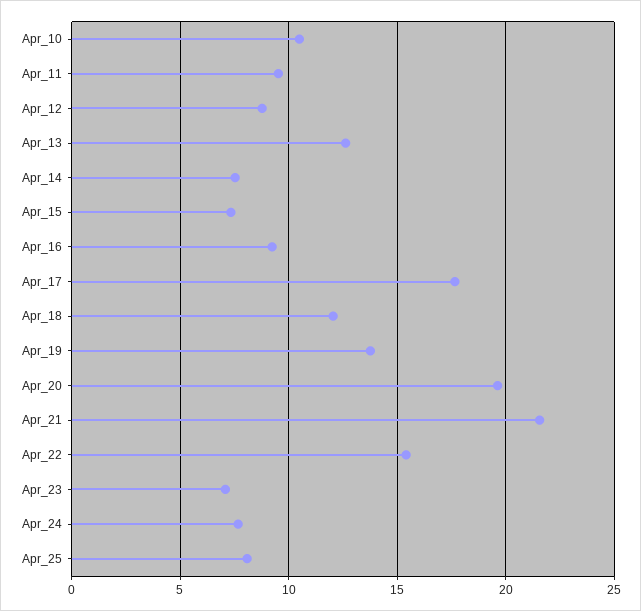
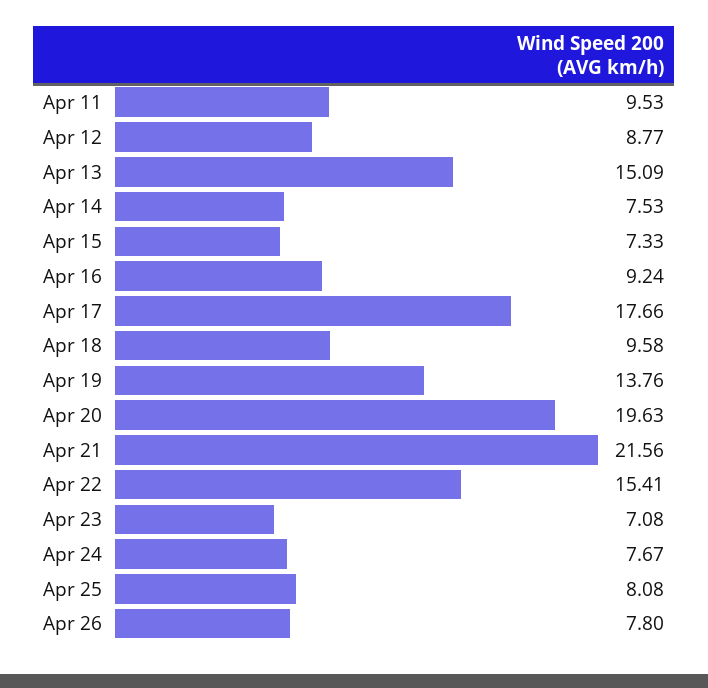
Apr_10: 10.5 -> none
Apr_13: 12.5 -> 15.09
Apr_18: 12 -> 9.58
Apr 26: none -> 7.8

